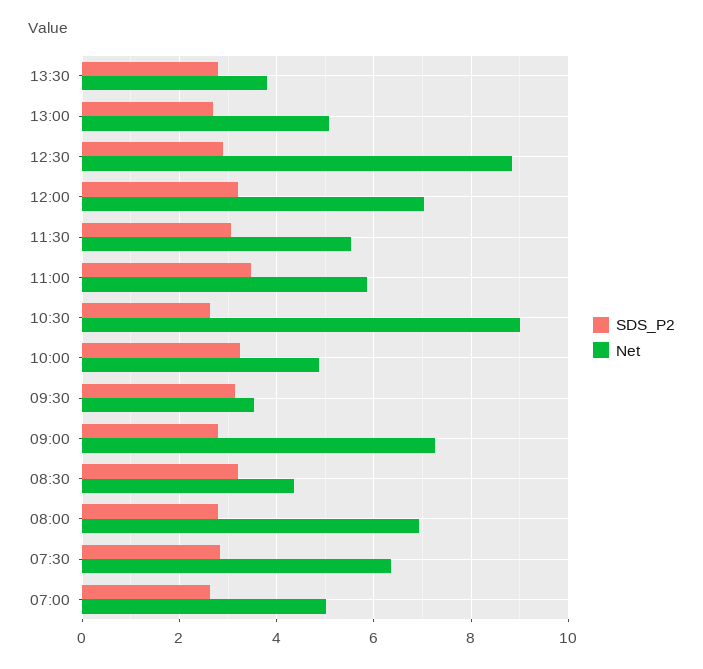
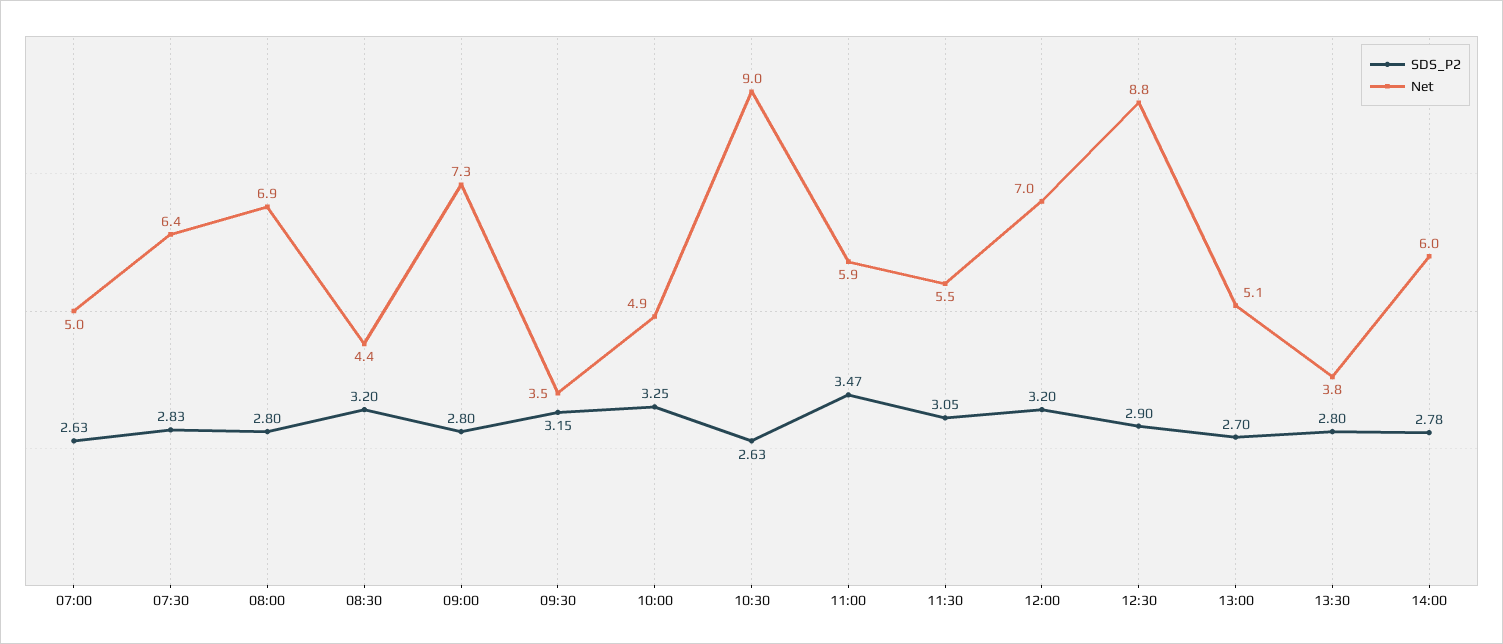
SDS_P2, 14:00: none -> 2.78
Net, 14:00: none -> 6

